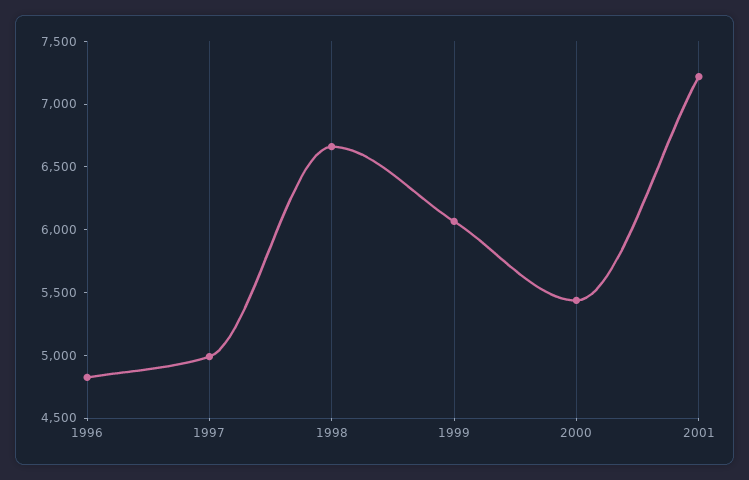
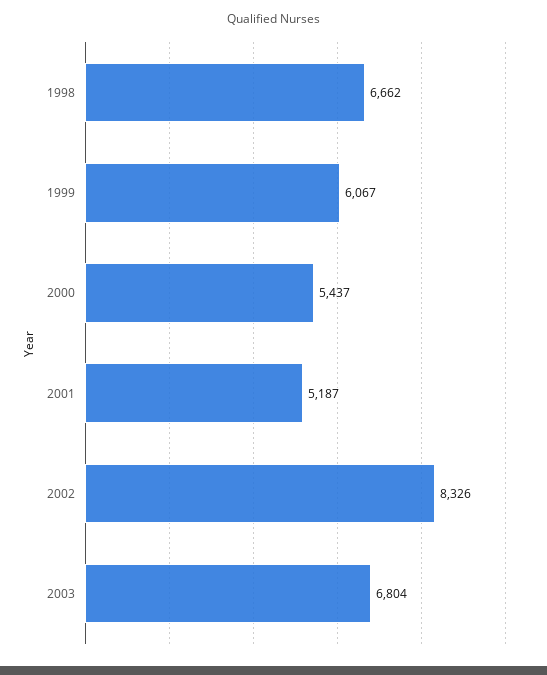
1996: 4800 -> none
1997: 5000 -> none
2001: 7200 -> 5187
2002: none -> 8326
2003: none -> 6804

